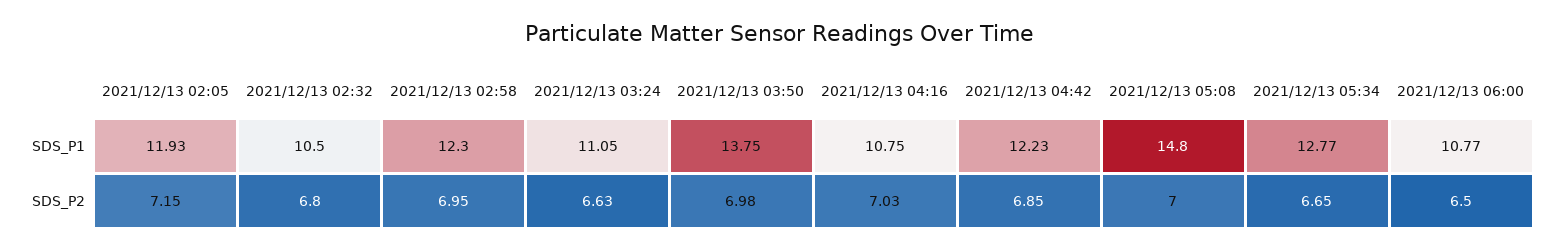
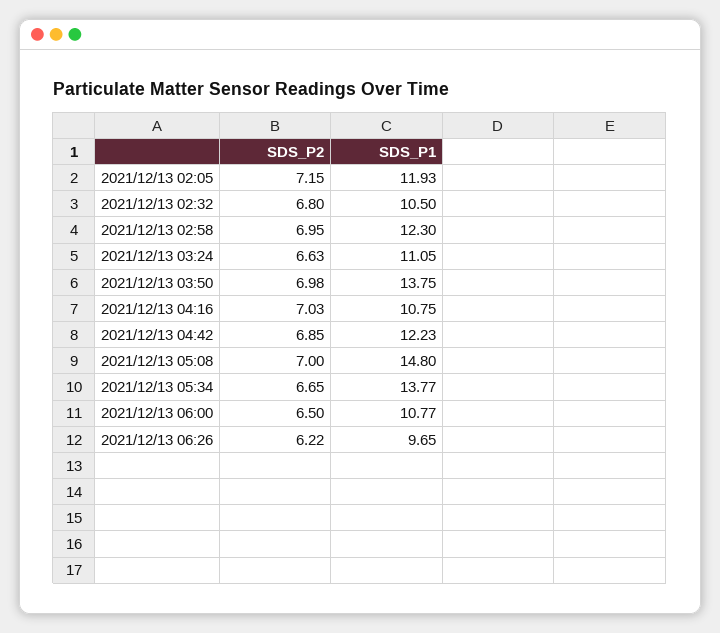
2021/12/13 05:34, SDS_P1: 12.77 -> 13.77
2021/12/13 06:26, SDS_P2: none -> 6.22
2021/12/13 06:26, SDS_P1: none -> 9.65

